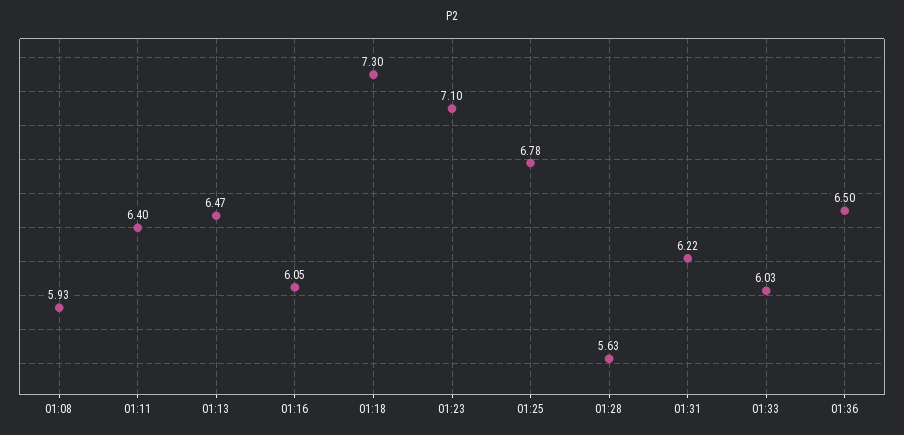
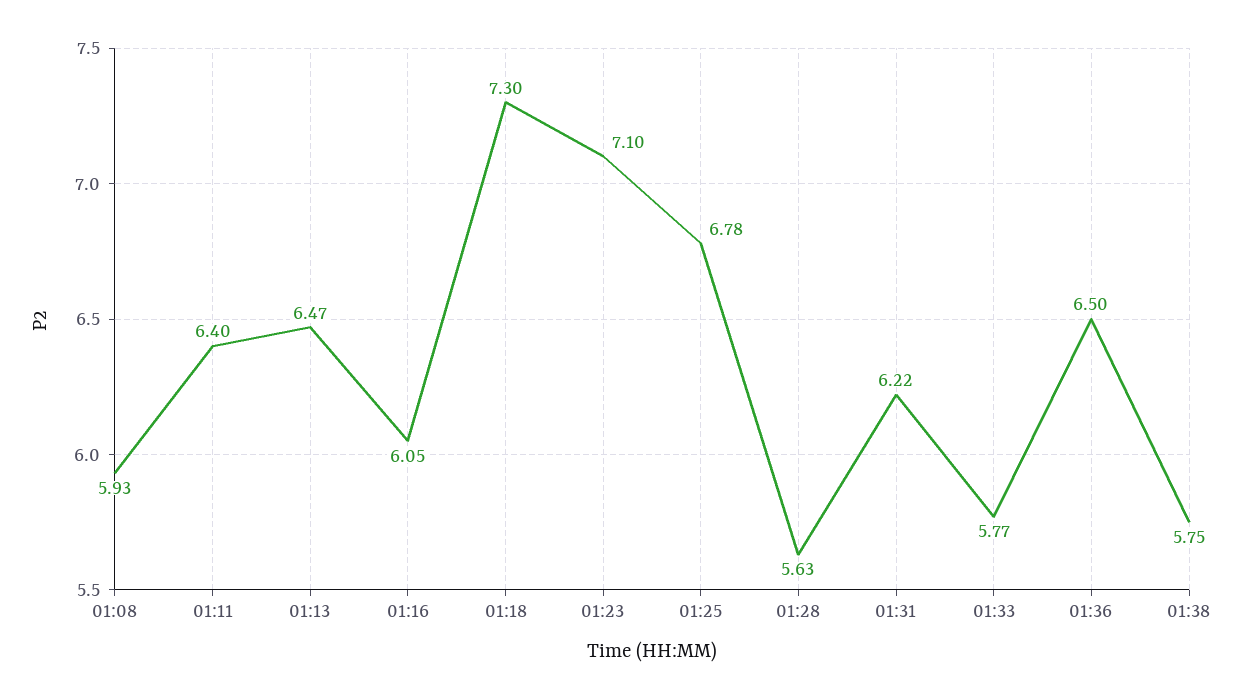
01:33: 6.03 -> 5.77
01:38: none -> 5.75

